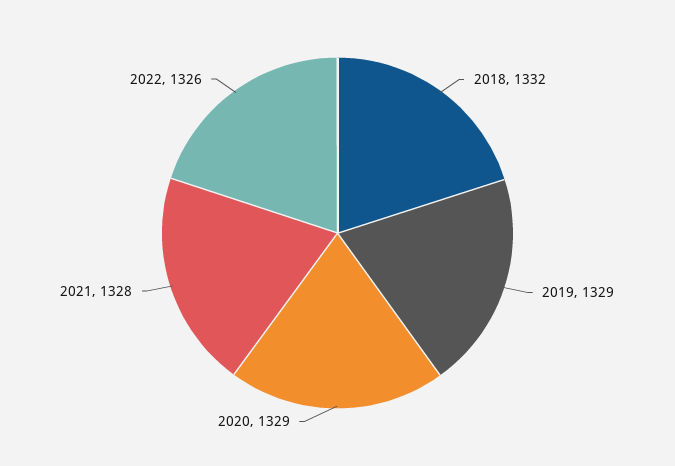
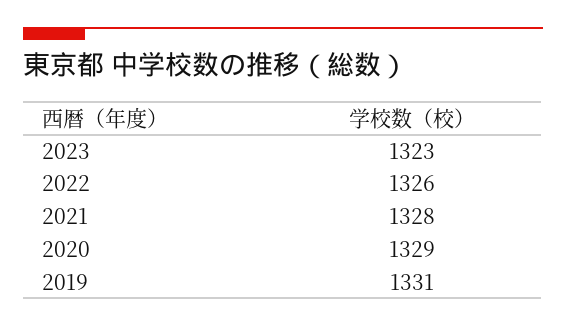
2018: 1332 -> none
2019: 1329 -> 1331
2023: none -> 1323

